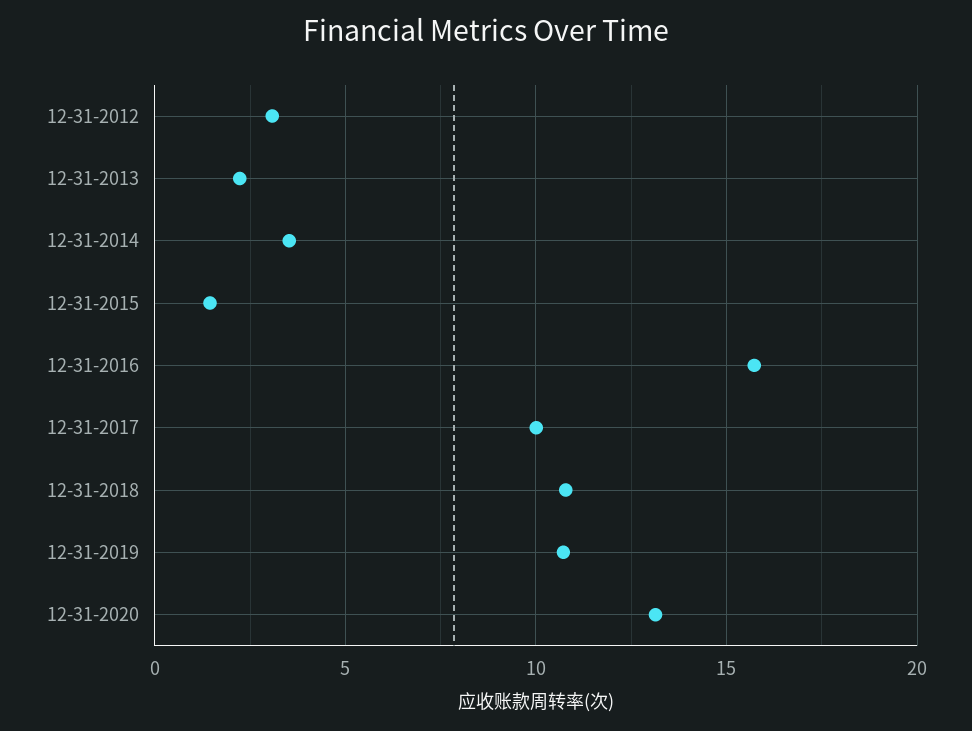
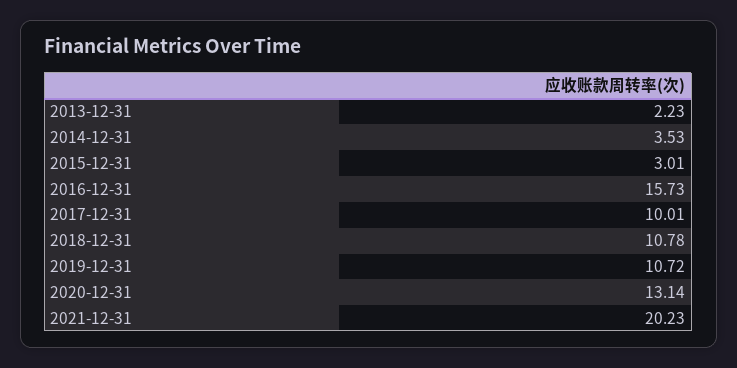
12-31-2012: 3 -> none
12-31-2015: 1.5 -> 3.01
2021-12-31: none -> 20.23

